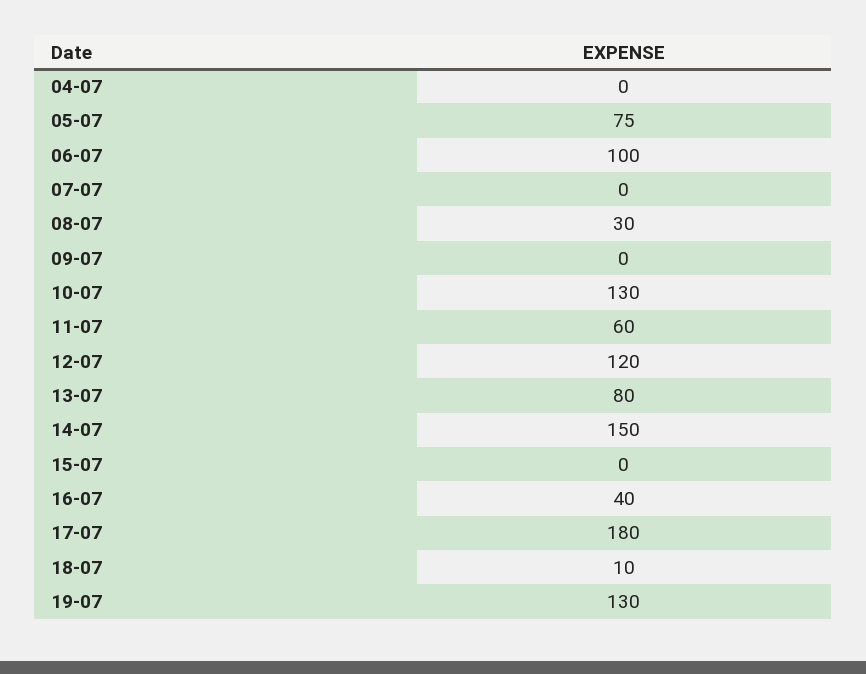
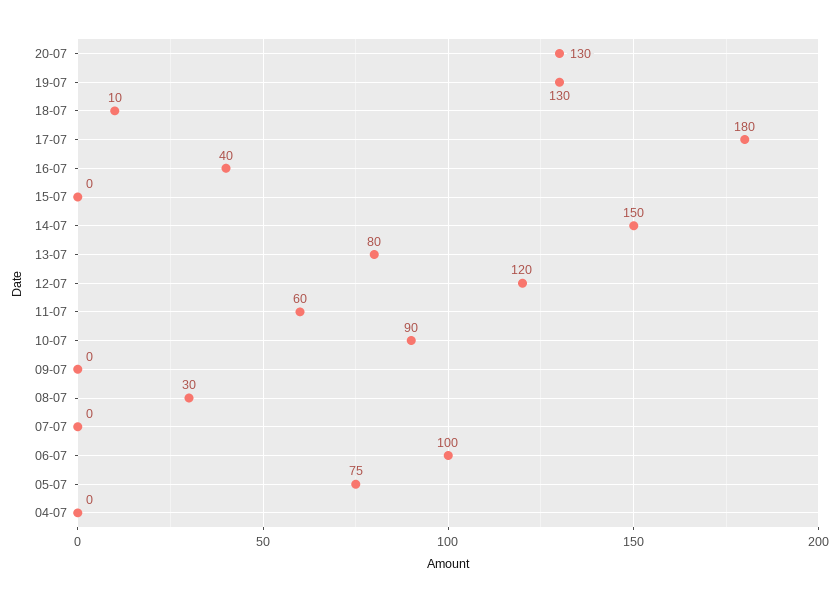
10-07: 130 -> 90
20-07: none -> 130

